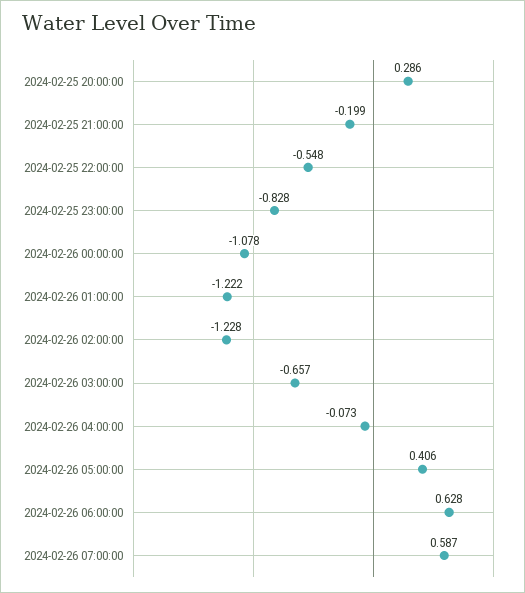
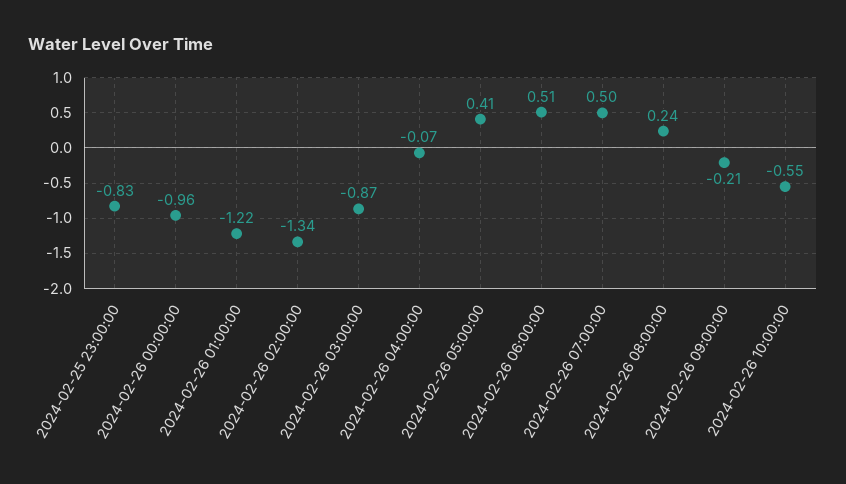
2024-02-25 20:00:00: 0.286 -> none
2024-02-25 21:00:00: -0.199 -> none
2024-02-25 22:00:00: -0.548 -> none
2024-02-26 00:00:00: -1.078 -> -0.96
2024-02-26 02:00:00: -1.228 -> -1.34
2024-02-26 03:00:00: -0.657 -> -0.87
2024-02-26 06:00:00: 0.628 -> 0.51
2024-02-26 07:00:00: 0.587 -> 0.5
2024-02-26 08:00:00: none -> 0.24
2024-02-26 09:00:00: none -> -0.21
2024-02-26 10:00:00: none -> -0.55

